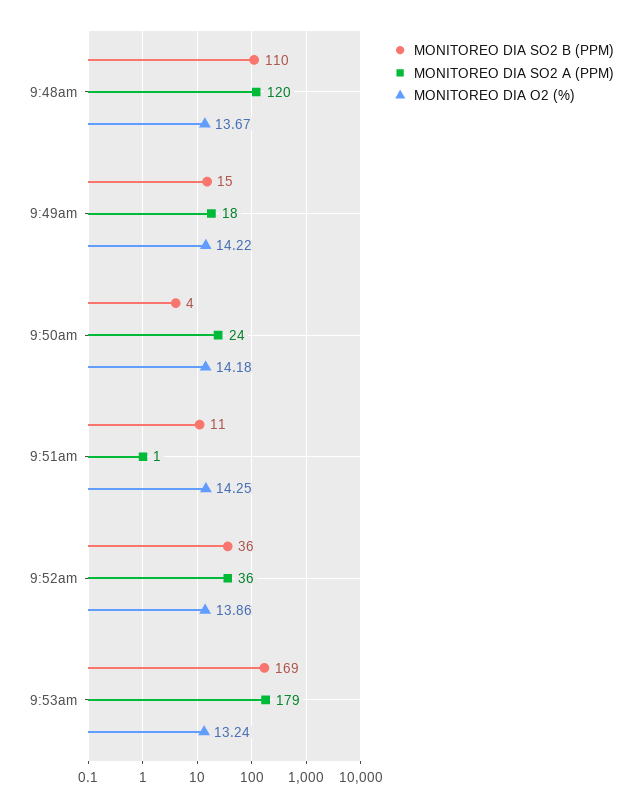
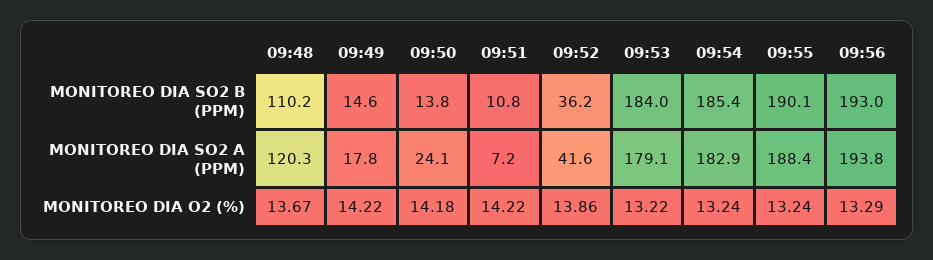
MONITOREO DIA SO2 B (PPM), 9:50am: 4 -> 13.8
MONITOREO DIA SO2 A (PPM), 9:51am: 1 -> 7.2
MONITOREO DIA O2 (%), 9:51am: 14.25 -> 14.22
MONITOREO DIA SO2 A (PPM), 9:52am: 36 -> 41.6
MONITOREO DIA SO2 B (PPM), 9:53am: 169 -> 184
MONITOREO DIA O2 (%), 9:53am: 13.24 -> 13.22
MONITOREO DIA SO2 B (PPM), 09:54: none -> 185.4
MONITOREO DIA SO2 B (PPM), 09:55: none -> 190.1
MONITOREO DIA SO2 B (PPM), 09:56: none -> 193
MONITOREO DIA SO2 A (PPM), 09:54: none -> 182.9
MONITOREO DIA SO2 A (PPM), 09:55: none -> 188.4
MONITOREO DIA SO2 A (PPM), 09:56: none -> 193.8
MONITOREO DIA O2 (%), 09:54: none -> 13.24
MONITOREO DIA O2 (%), 09:55: none -> 13.24
MONITOREO DIA O2 (%), 09:56: none -> 13.29

